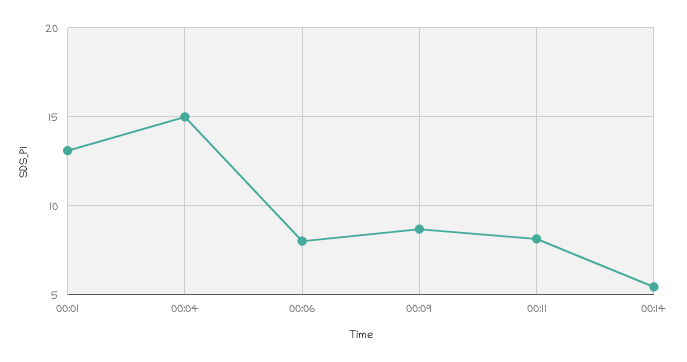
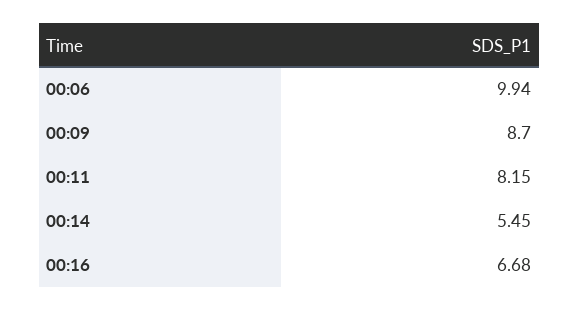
00:01: 13 -> none
00:04: 15 -> none
00:06: 8 -> 9.94
00:16: none -> 6.68

